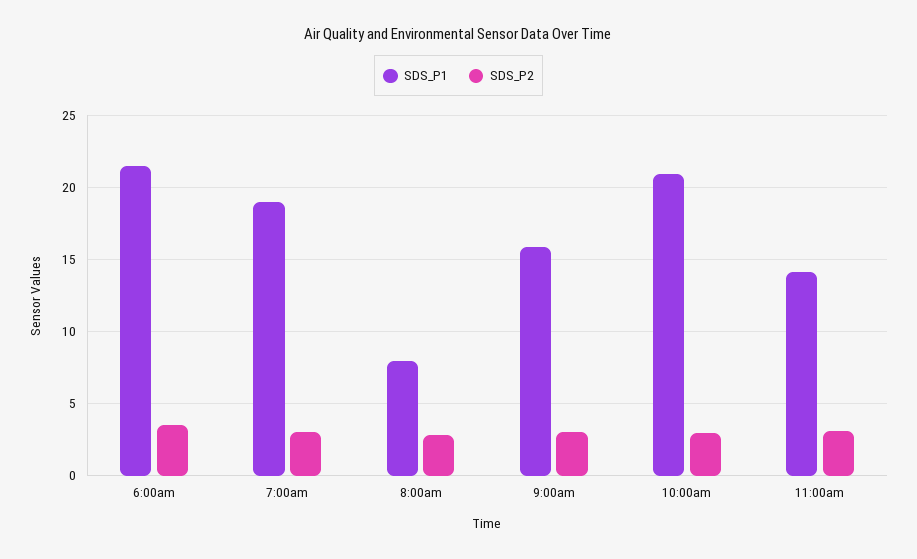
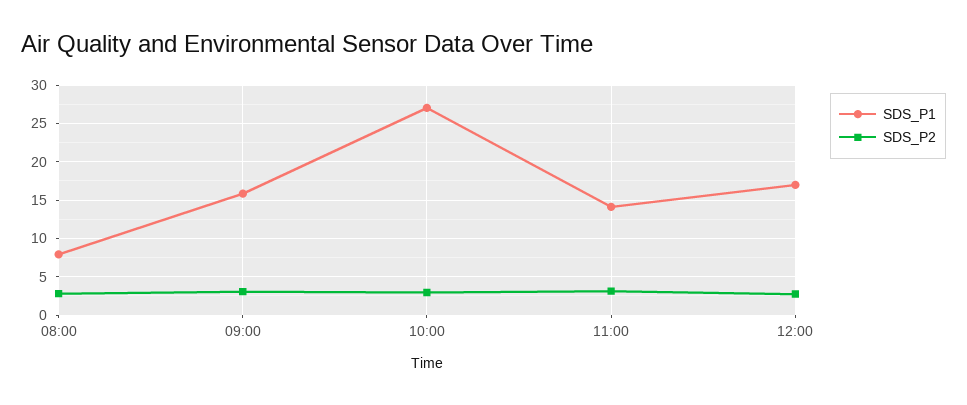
SDS_P1, 6:00am: 21.5 -> none
SDS_P2, 6:00am: 3.5 -> none
SDS_P1, 7:00am: 19 -> none
SDS_P2, 7:00am: 3 -> none
SDS_P1, 10:00am: 21 -> 27
SDS_P1, 12:00: none -> 17
SDS_P2, 12:00: none -> 3

